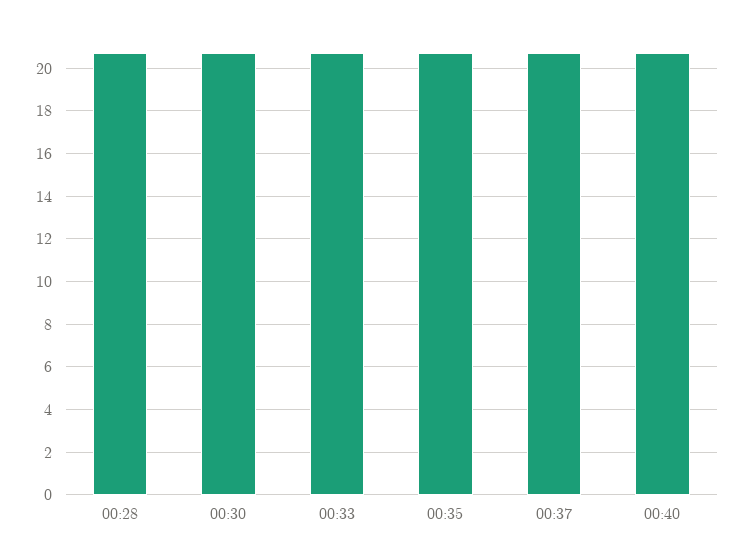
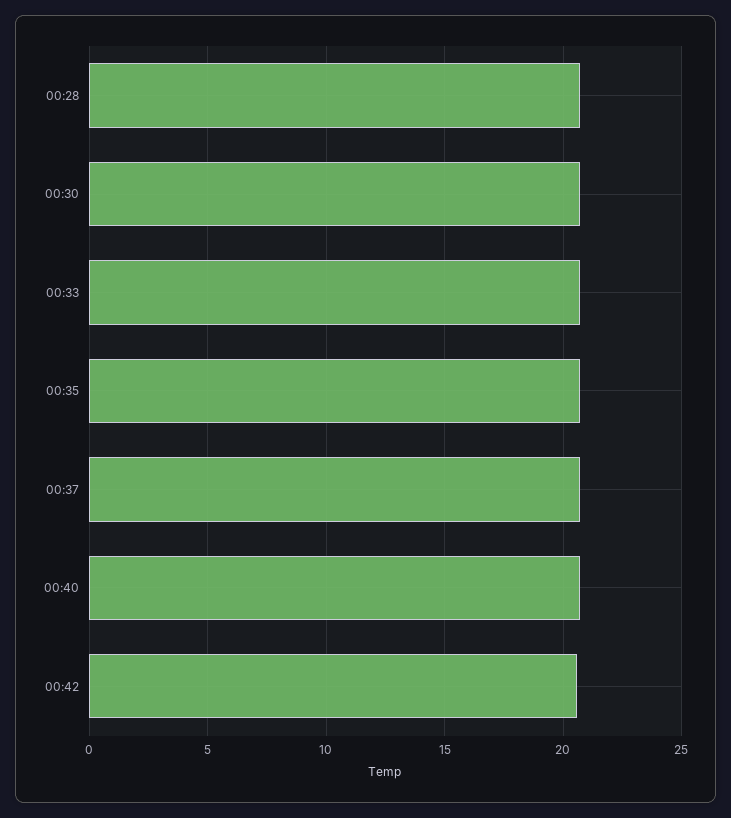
00:42: none -> 20.5

